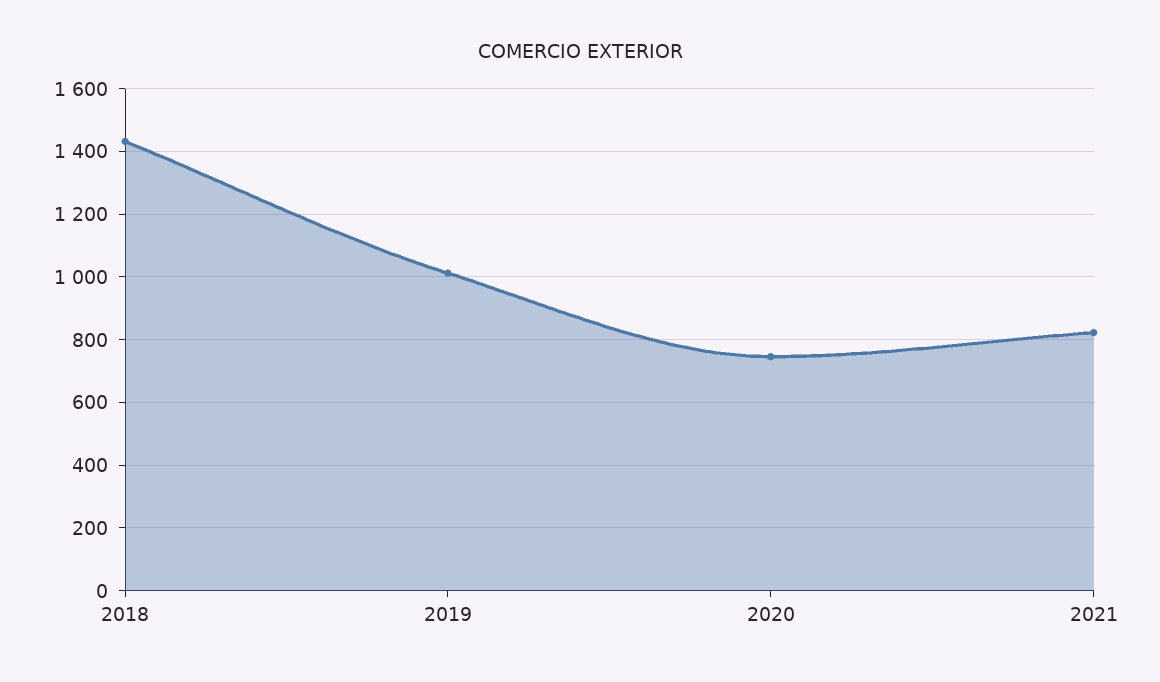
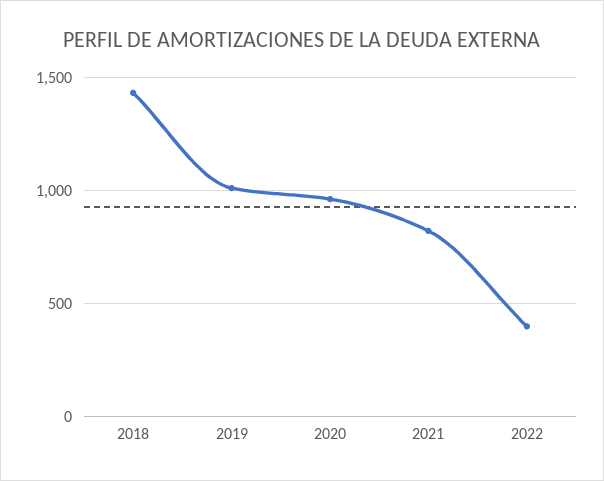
2020: 740 -> 950
2022: none -> 400

